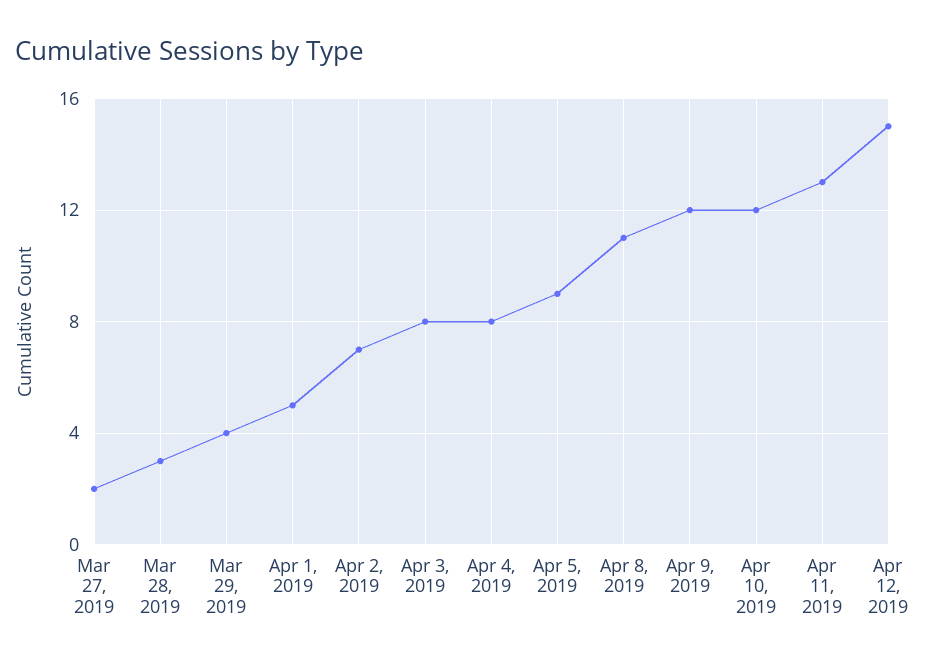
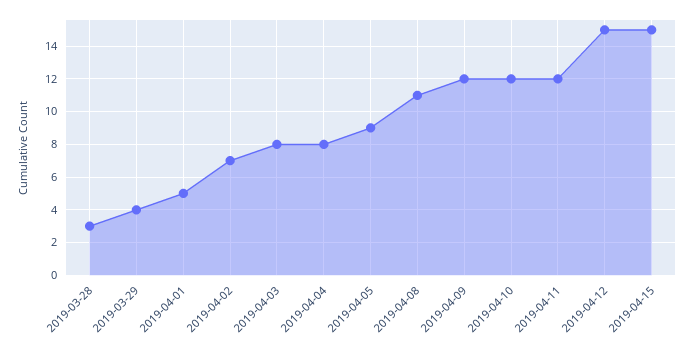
Mar 27, 2019: 2 -> none
Apr 11, 2019: 13 -> 12
2019-04-15: none -> 15

